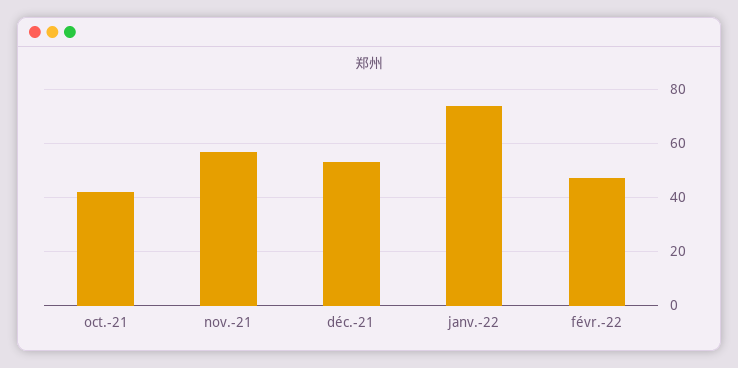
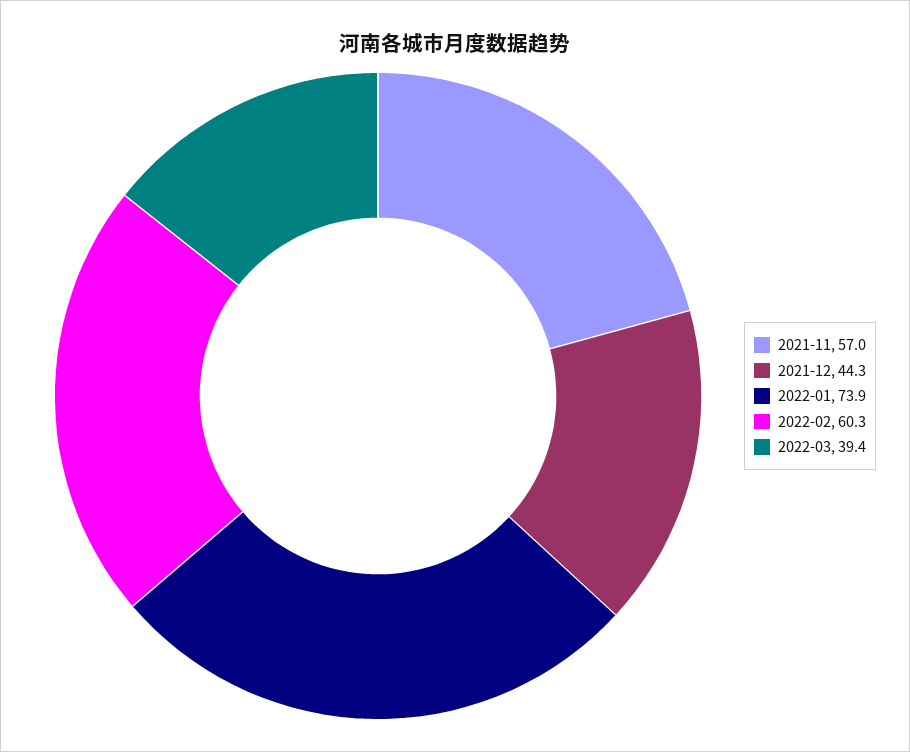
oct.-21: 42.5 -> none
déc.-21: 52.5 -> 44.3
févr.-22: 47.5 -> 60.3
2022-03: none -> 39.4

